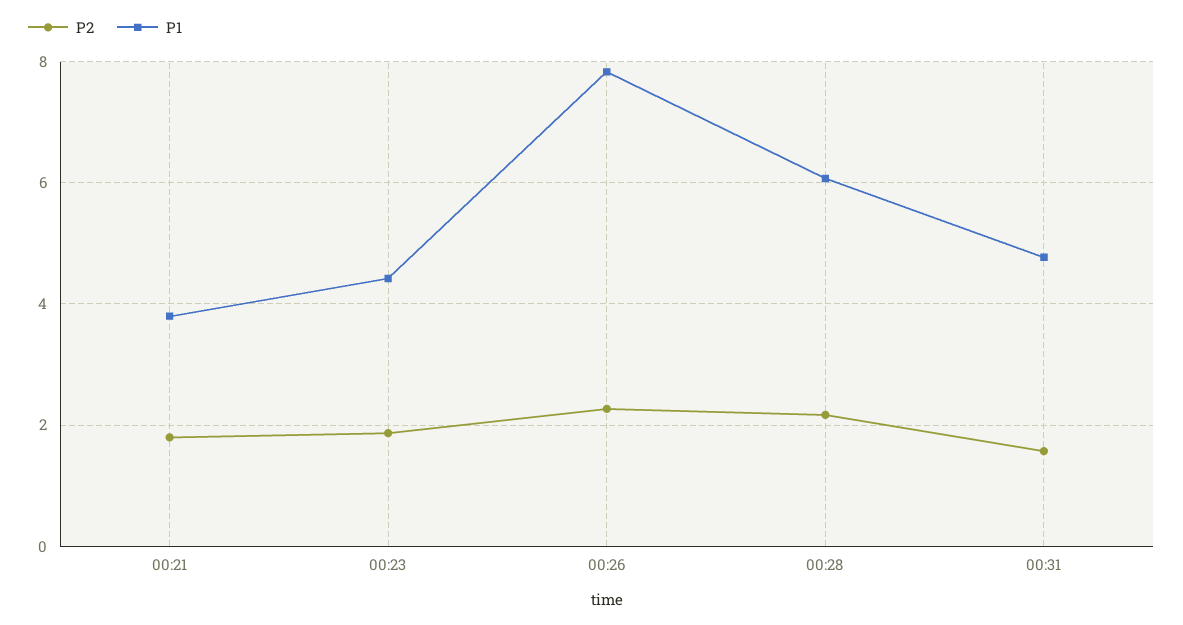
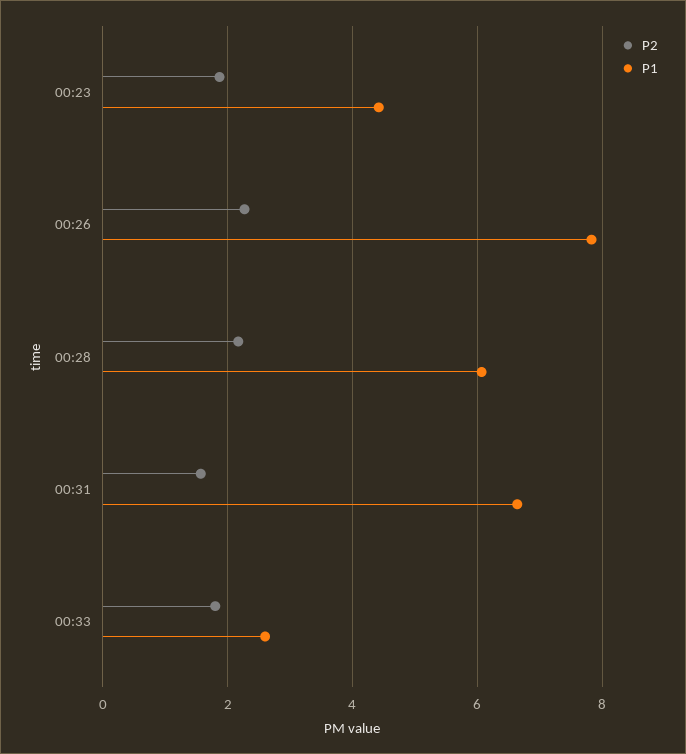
P2, 00:21: 1.8 -> none
P1, 00:21: 3.8 -> none
P1, 00:31: 4.8 -> 6.6
P2, 00:33: none -> 1.8
P1, 00:33: none -> 2.6

